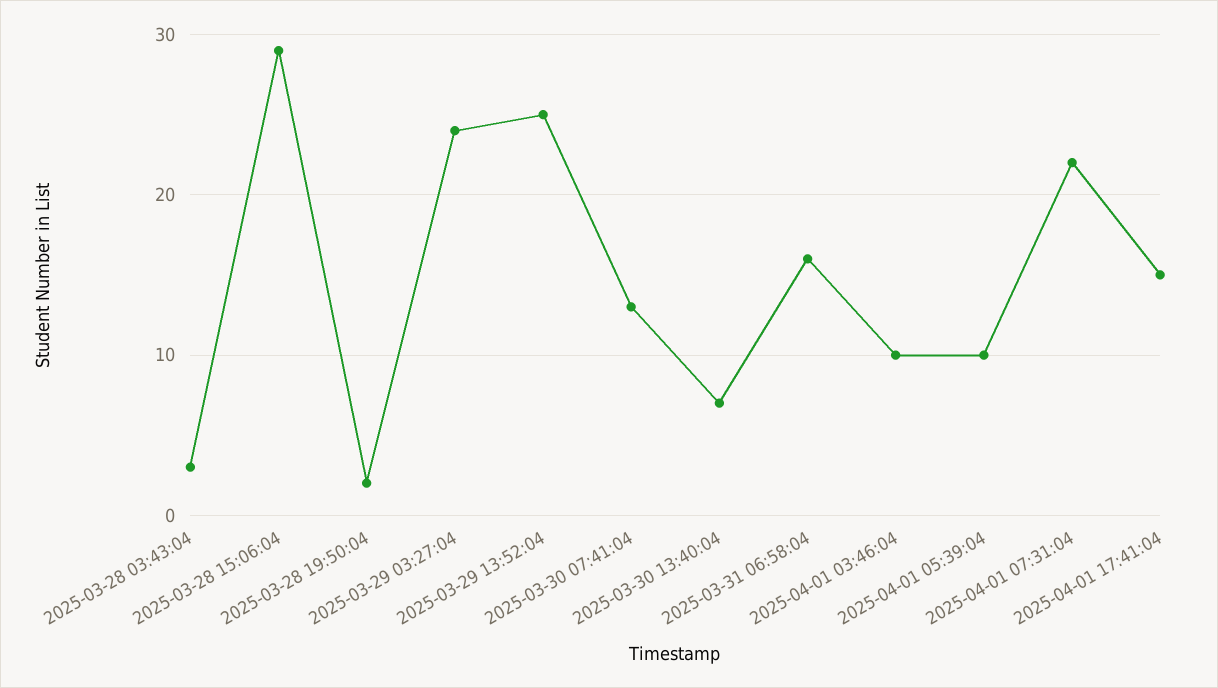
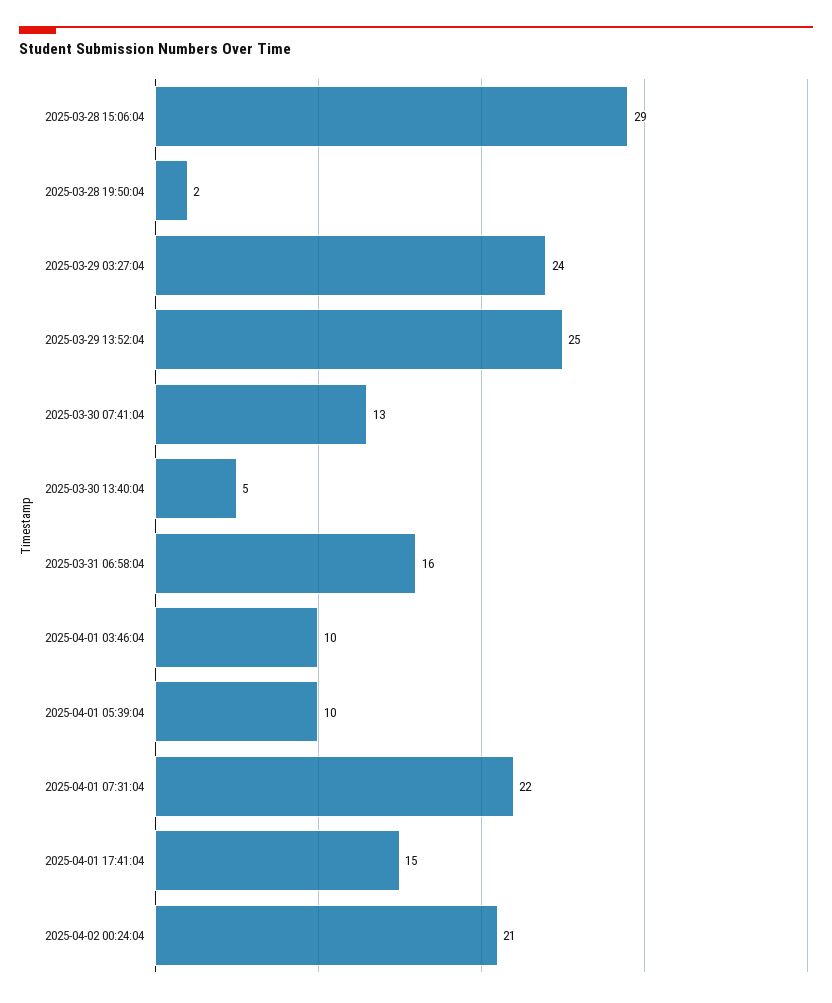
2025-03-28 03:43:04: 3 -> none
2025-03-30 13:40:04: 7 -> 5
2025-04-02 00:24:04: none -> 21

